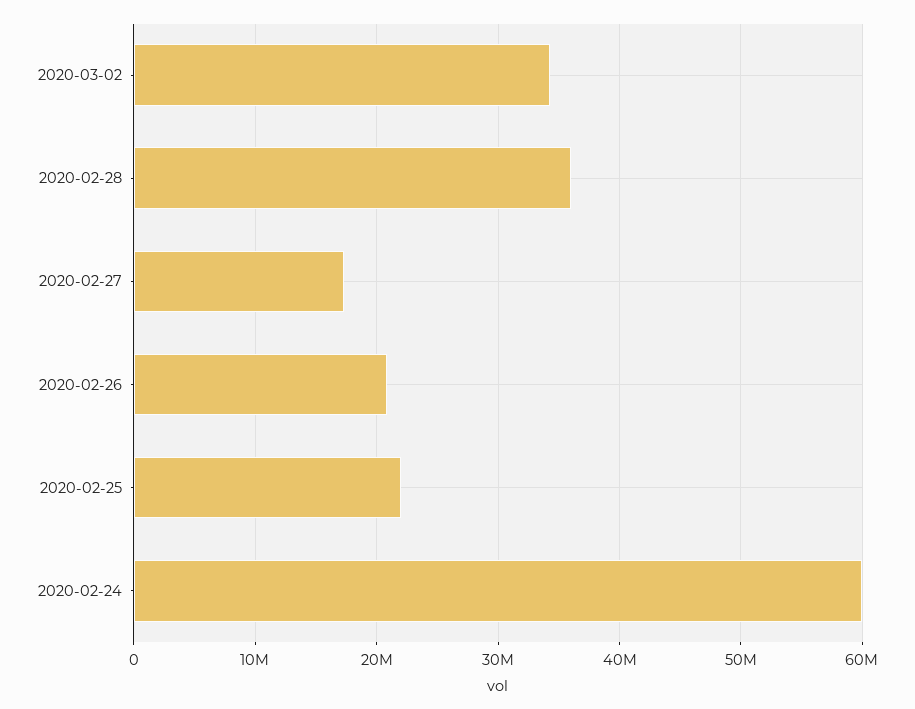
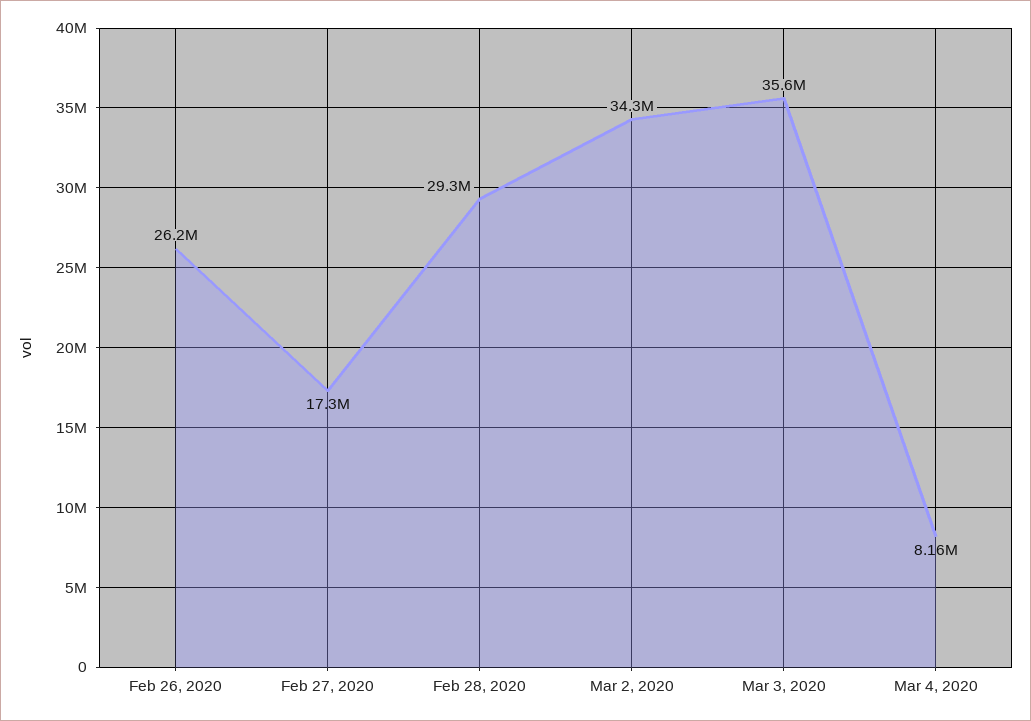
2020-02-28: 36000000 -> 29300000
2020-02-26: 21000000 -> 26200000
2020-02-25: 22000000 -> none
2020-02-24: 60000000 -> none
Mar 3, 2020: none -> 35600000
Mar 4, 2020: none -> 8160000

